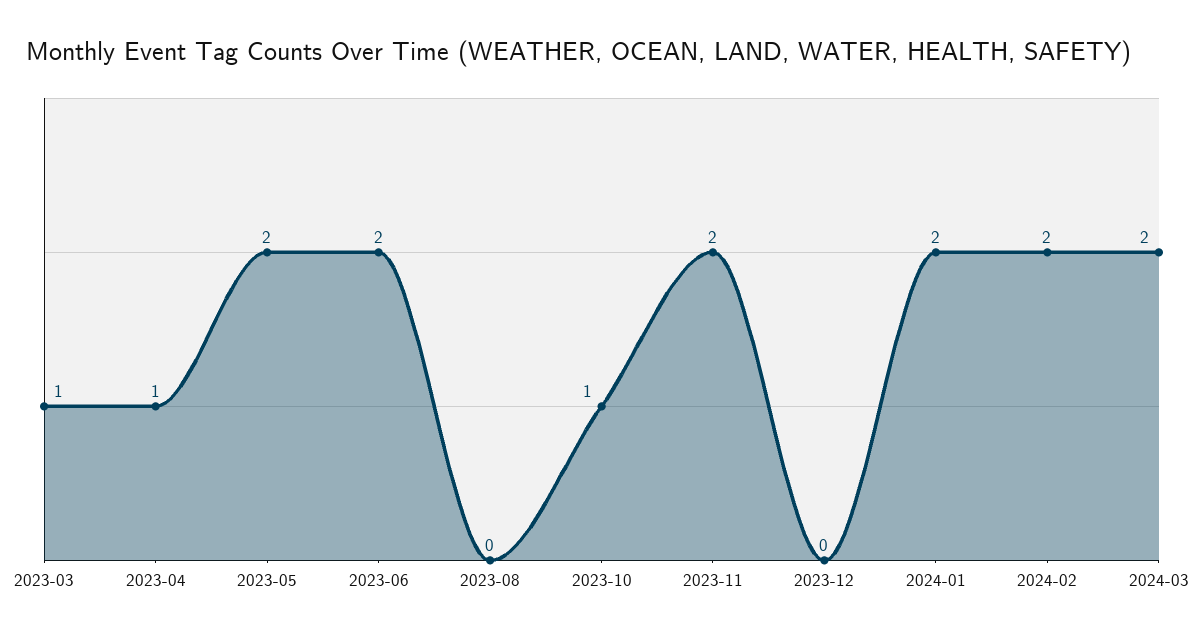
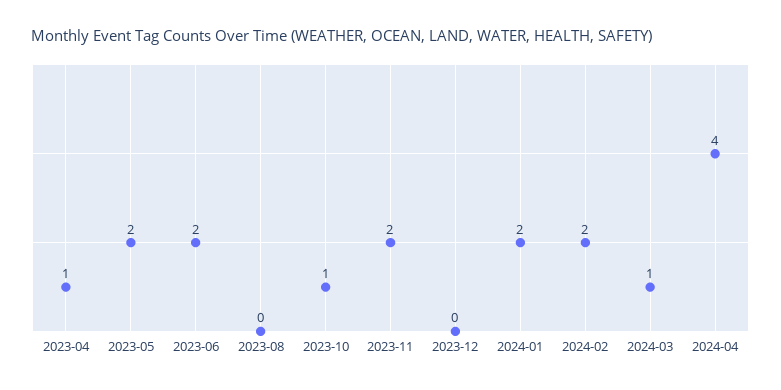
2023-03: 1 -> none
2024-03: 2 -> 1
2024-04: none -> 4

